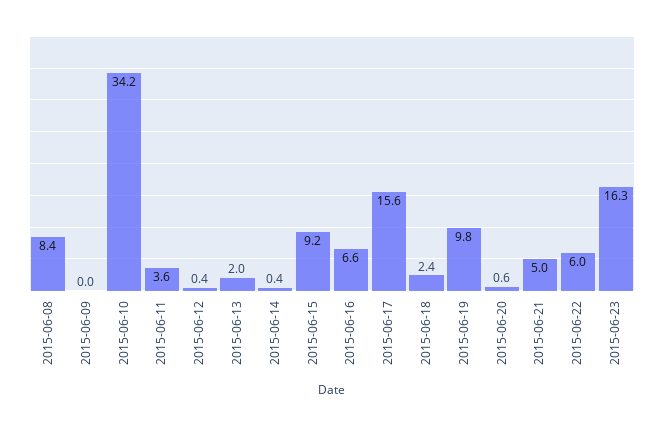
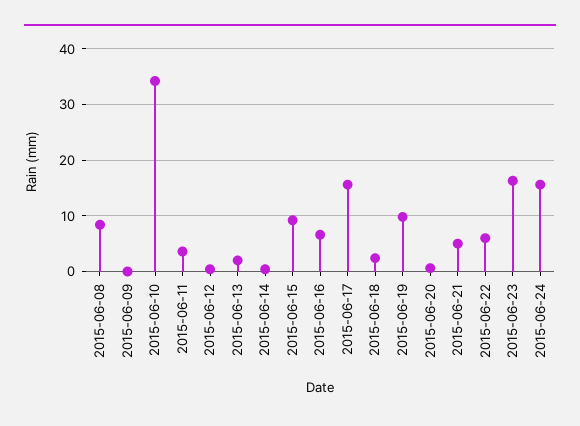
2015-06-24: none -> 16

